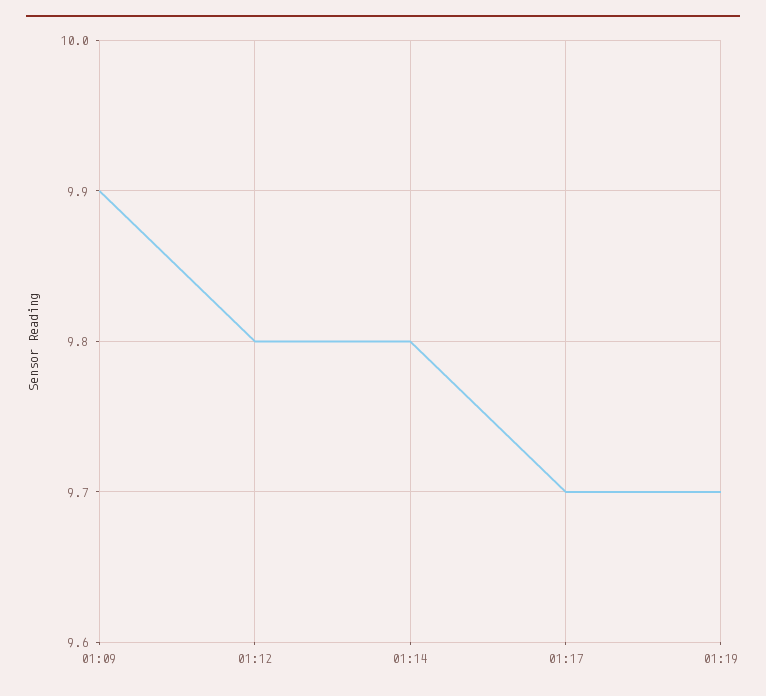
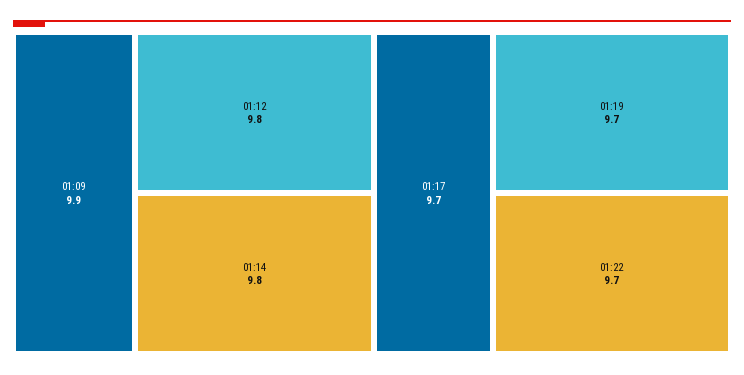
01:22: none -> 9.7

